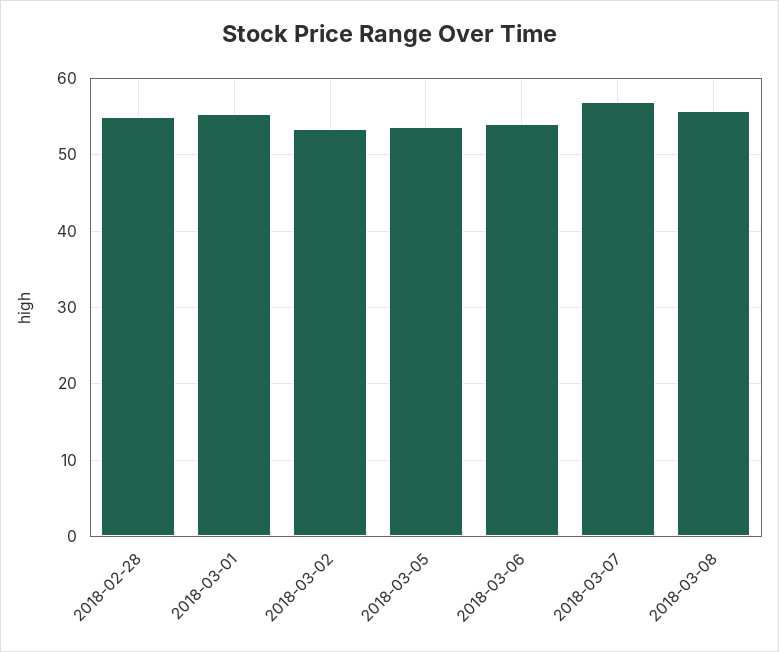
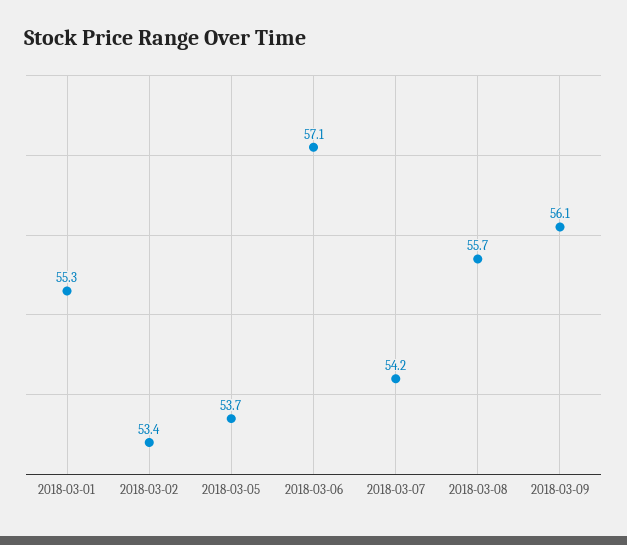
2018-02-28: 55 -> none
2018-03-06: 54 -> 57.1
2018-03-07: 57 -> 54.2
2018-03-09: none -> 56.1

